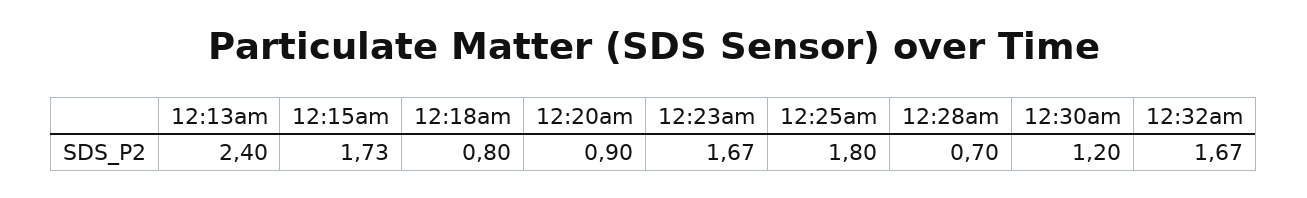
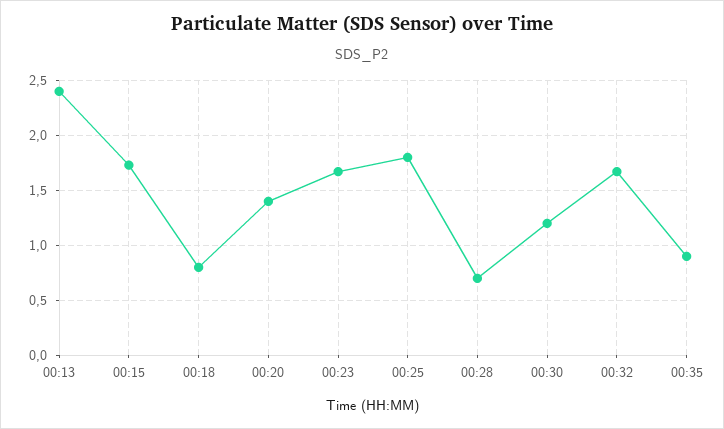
12:20am: 0.9 -> 1.4
00:35: none -> 0.9

